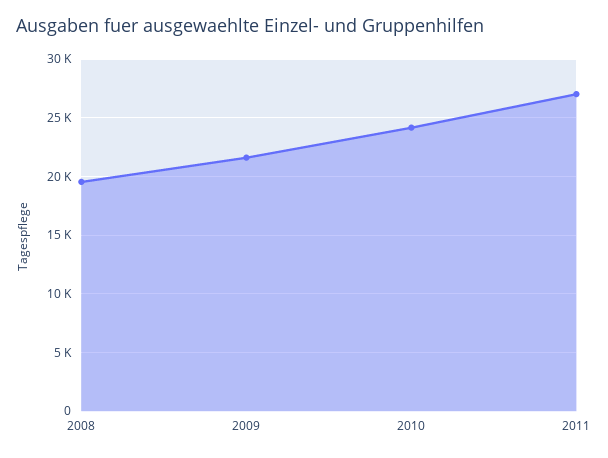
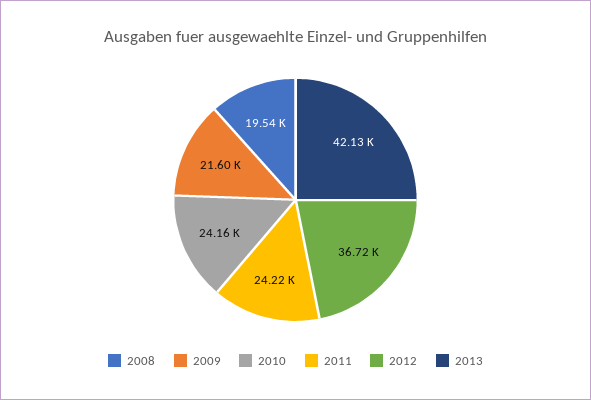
2011: 27000 -> 24220
2012: none -> 36720
2013: none -> 42130

